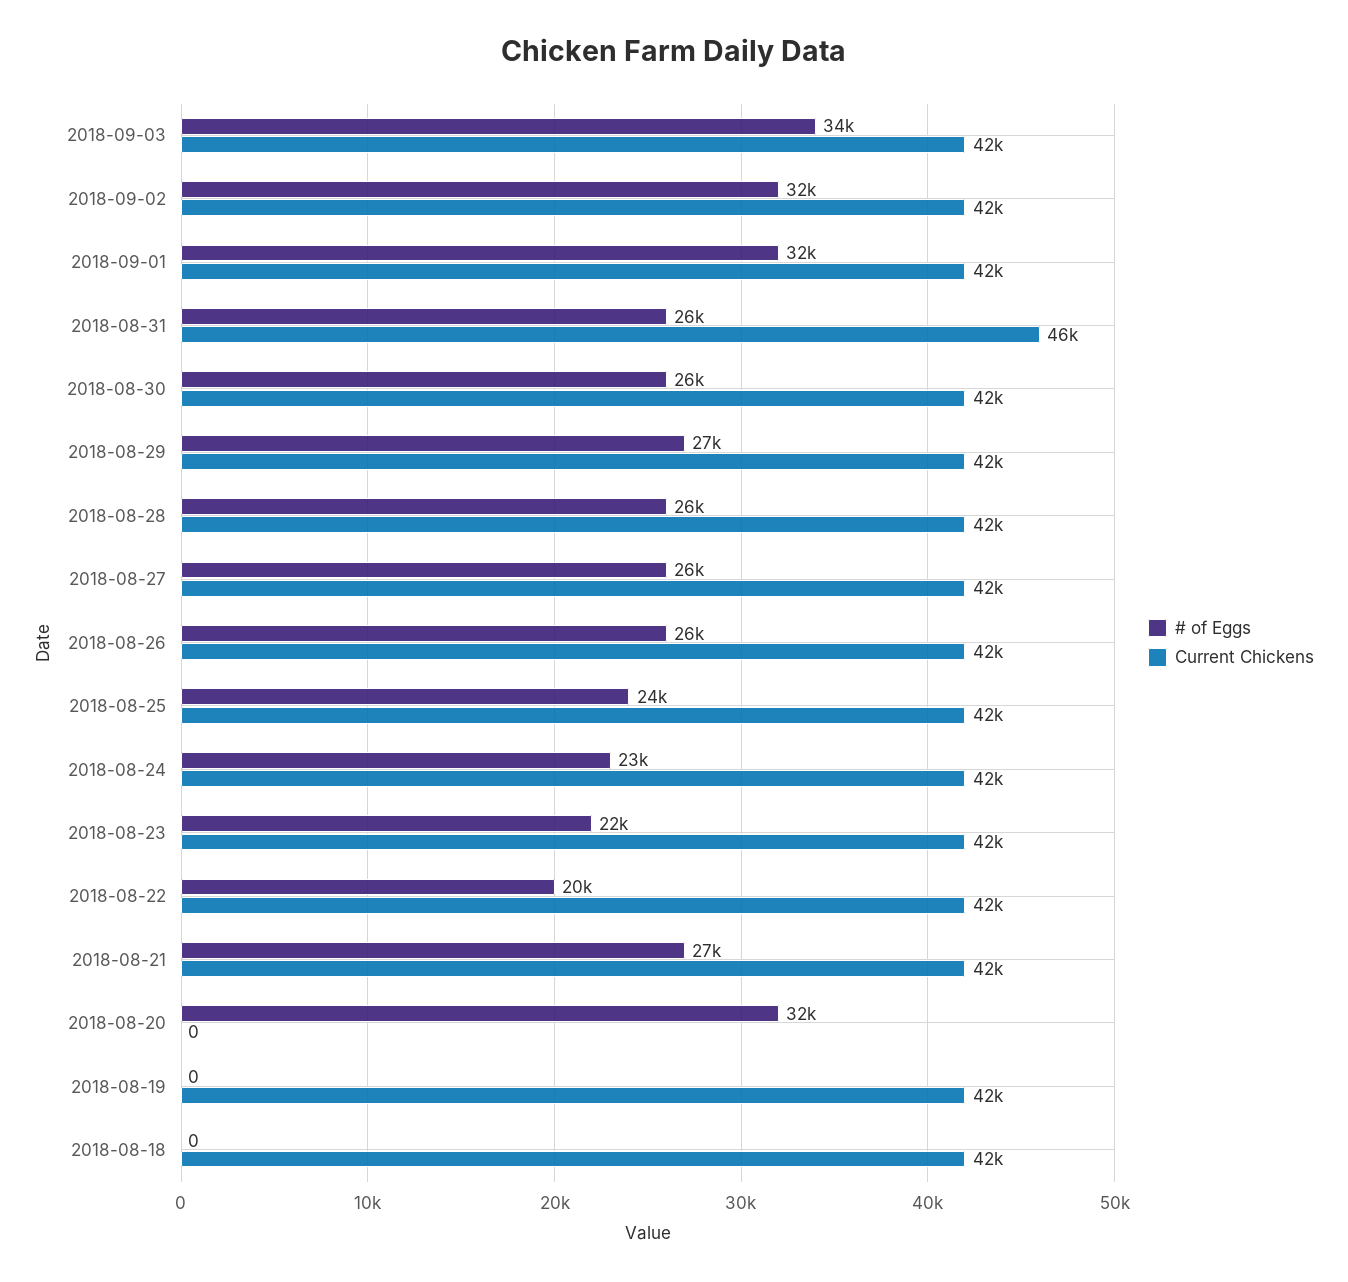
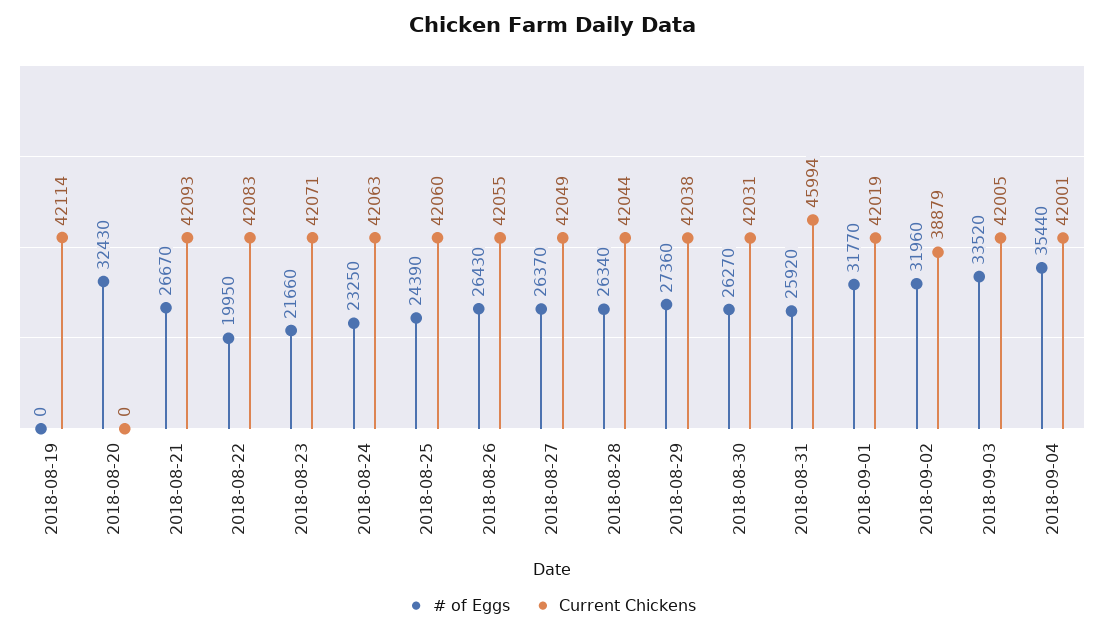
Current Chickens, 2018-09-02: 42000 -> 38879
# of Eggs, 2018-08-18: 0 -> none
Current Chickens, 2018-08-18: 42000 -> none
# of Eggs, 2018-09-04: none -> 35440
Current Chickens, 2018-09-04: none -> 42001

